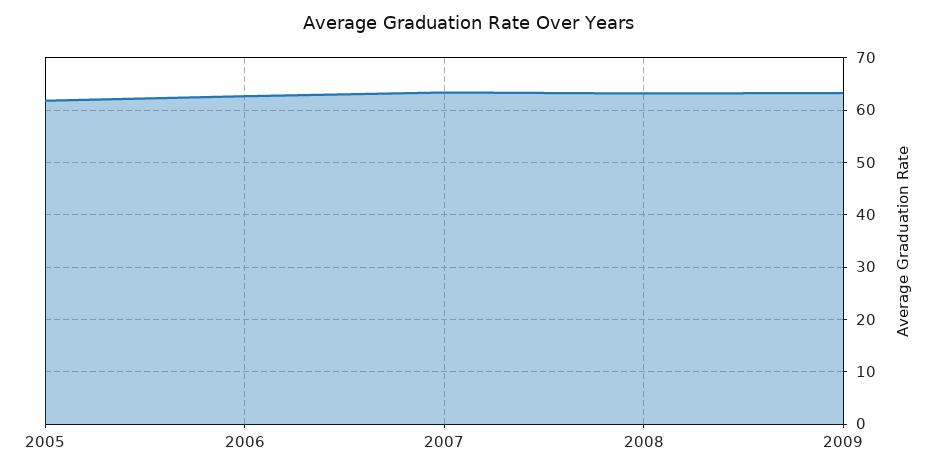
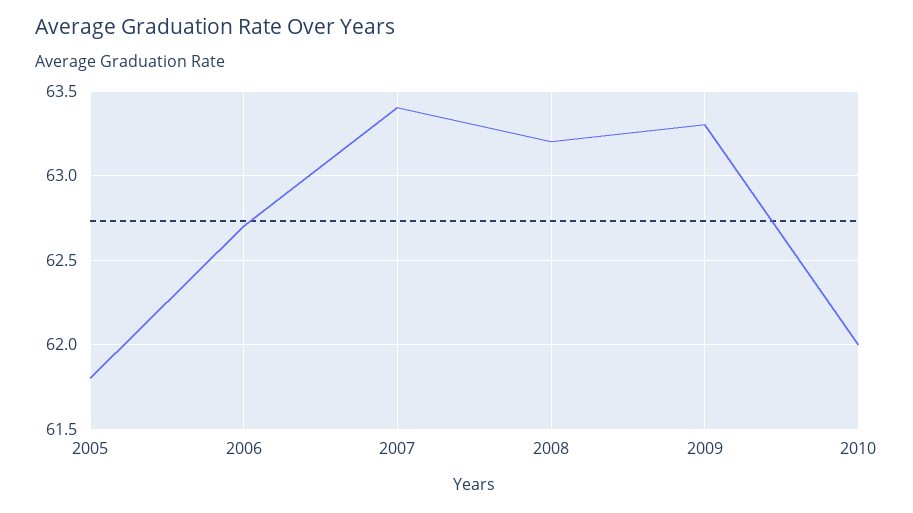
2010: none -> 62

